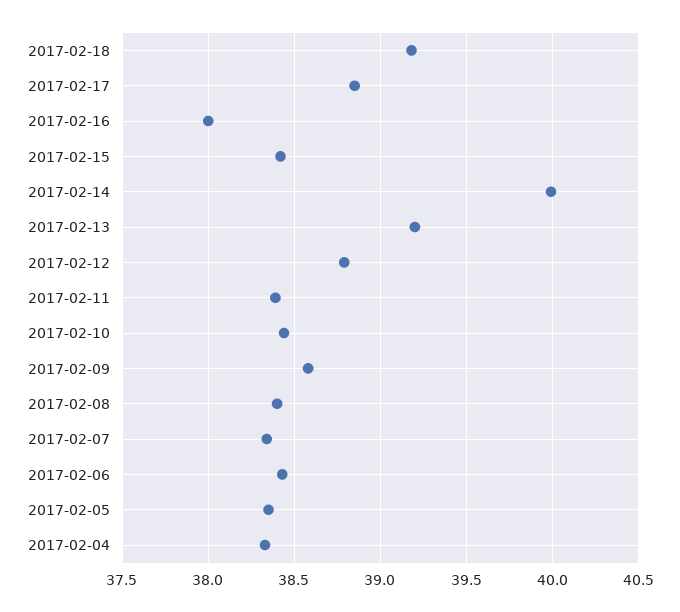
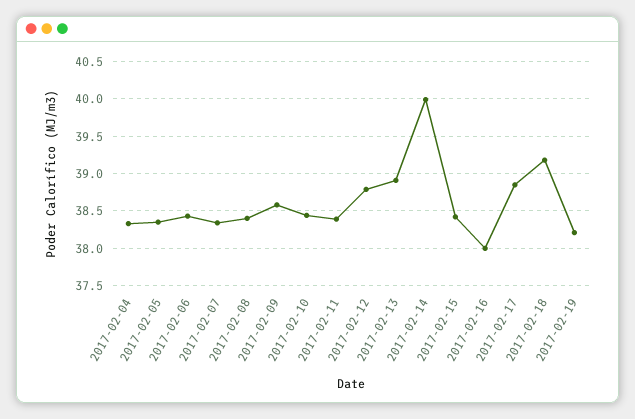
2017-02-13: 39.2 -> 38.9
2017-02-19: none -> 38.2

